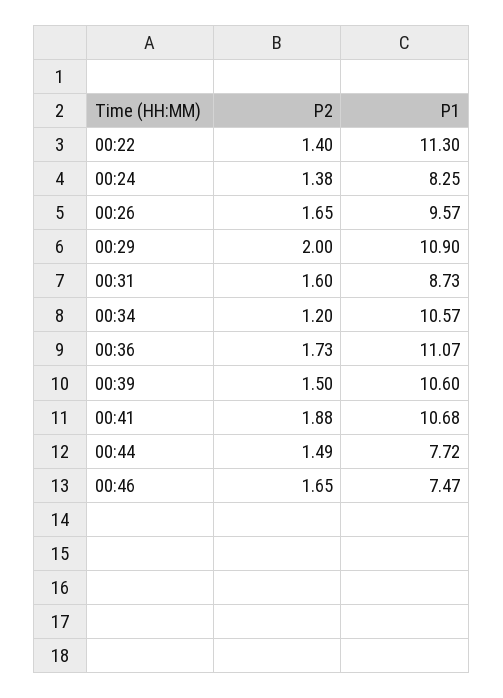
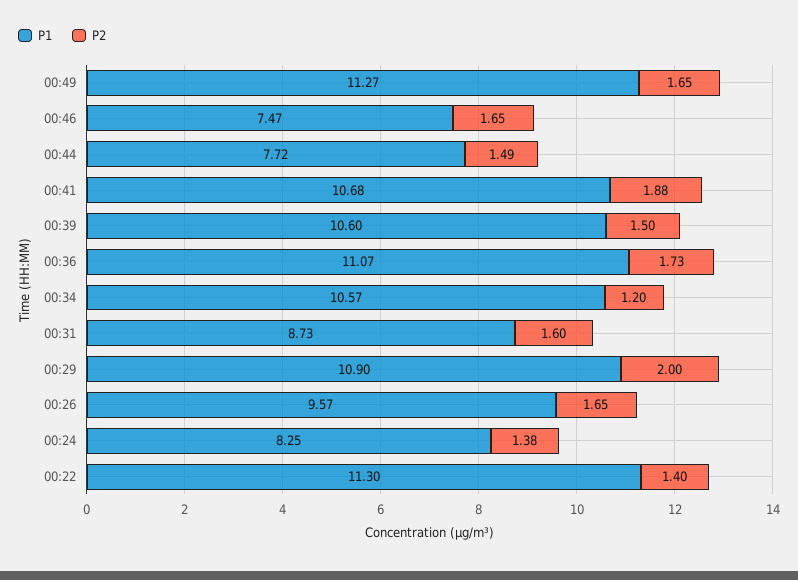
P1, 00:49: none -> 11.27
P2, 00:49: none -> 1.65

